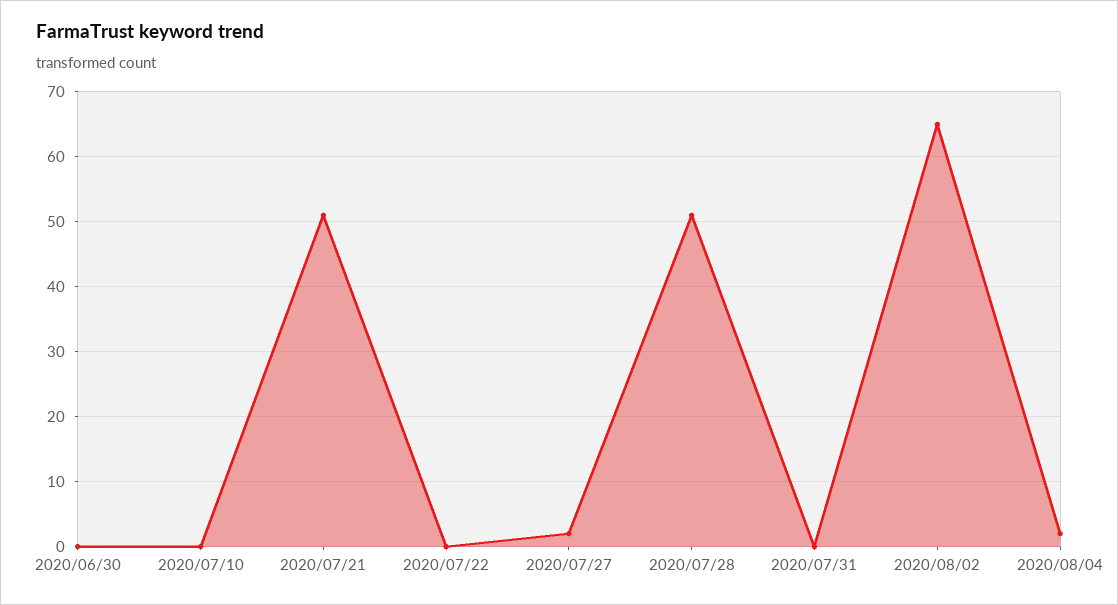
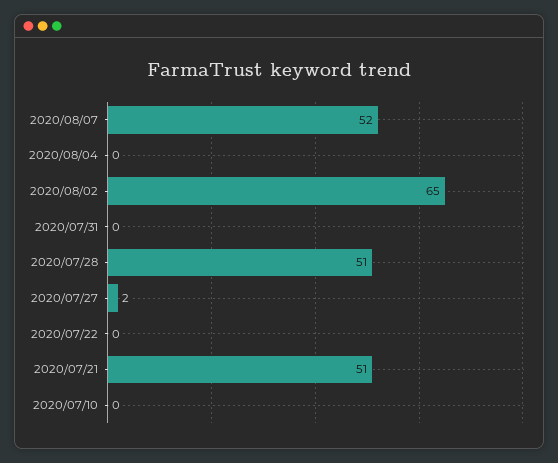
2020/06/30: 0 -> none
2020/08/04: 2 -> 0
2020/08/07: none -> 52

